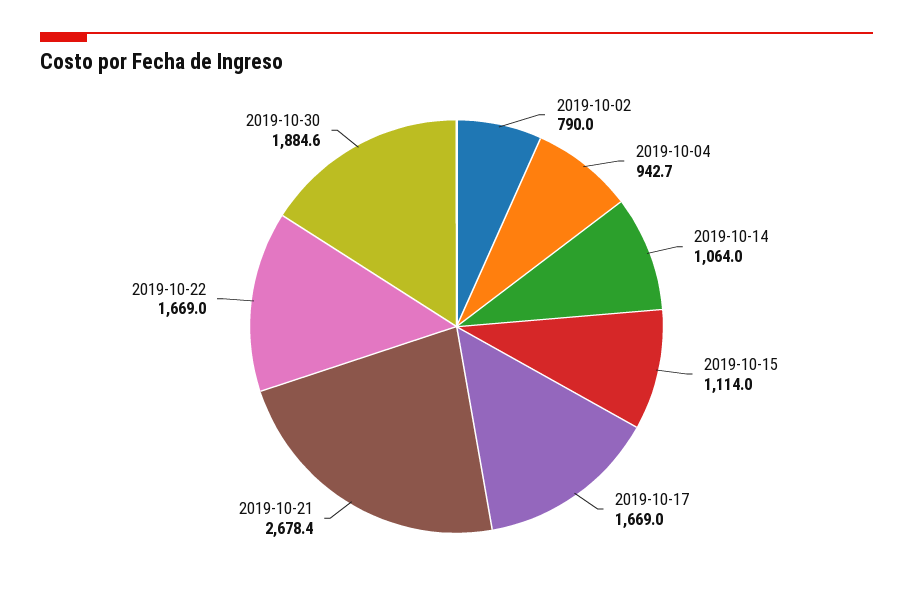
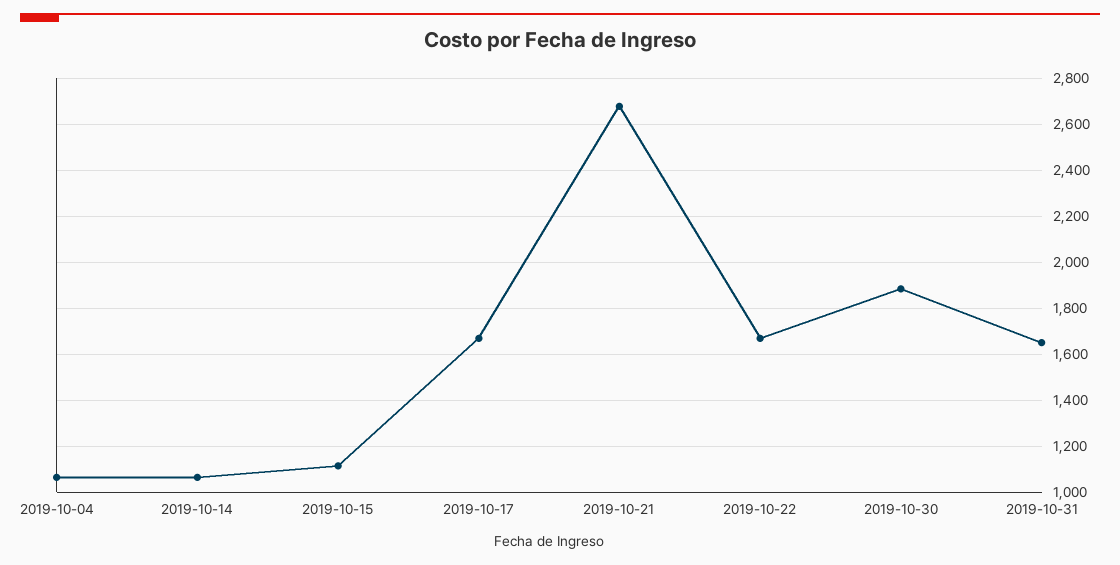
2019-10-02: 790 -> none
2019-10-04: 942.7 -> 1050
2019-10-31: none -> 1650

